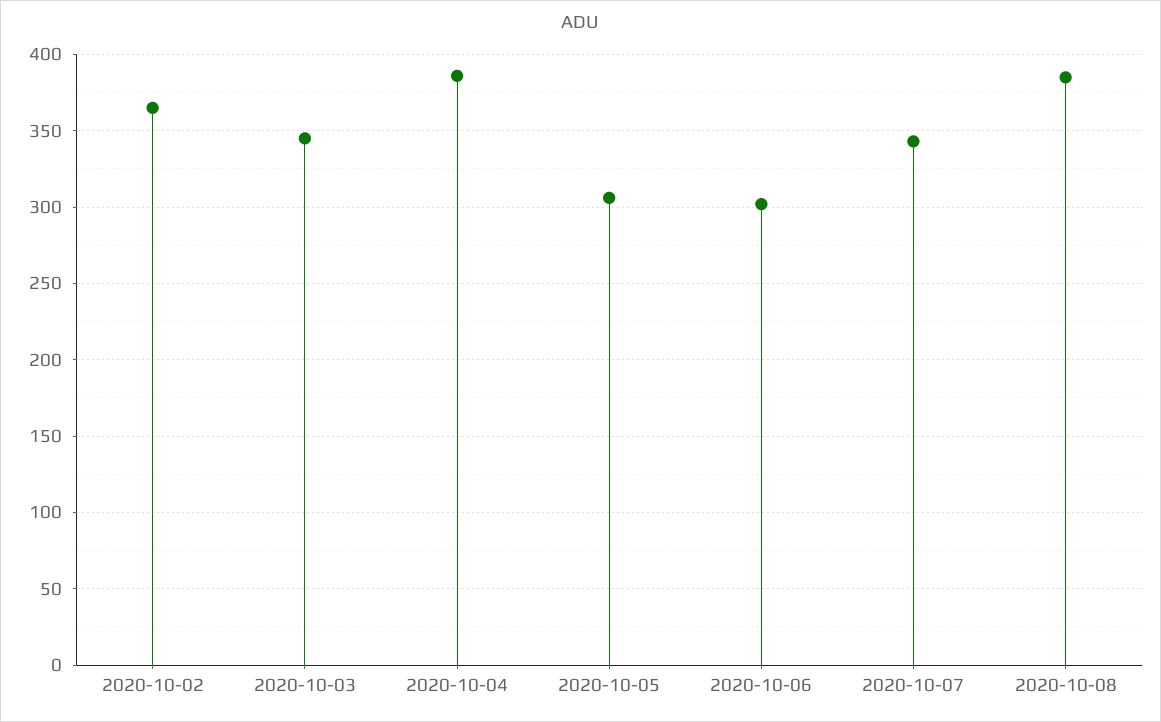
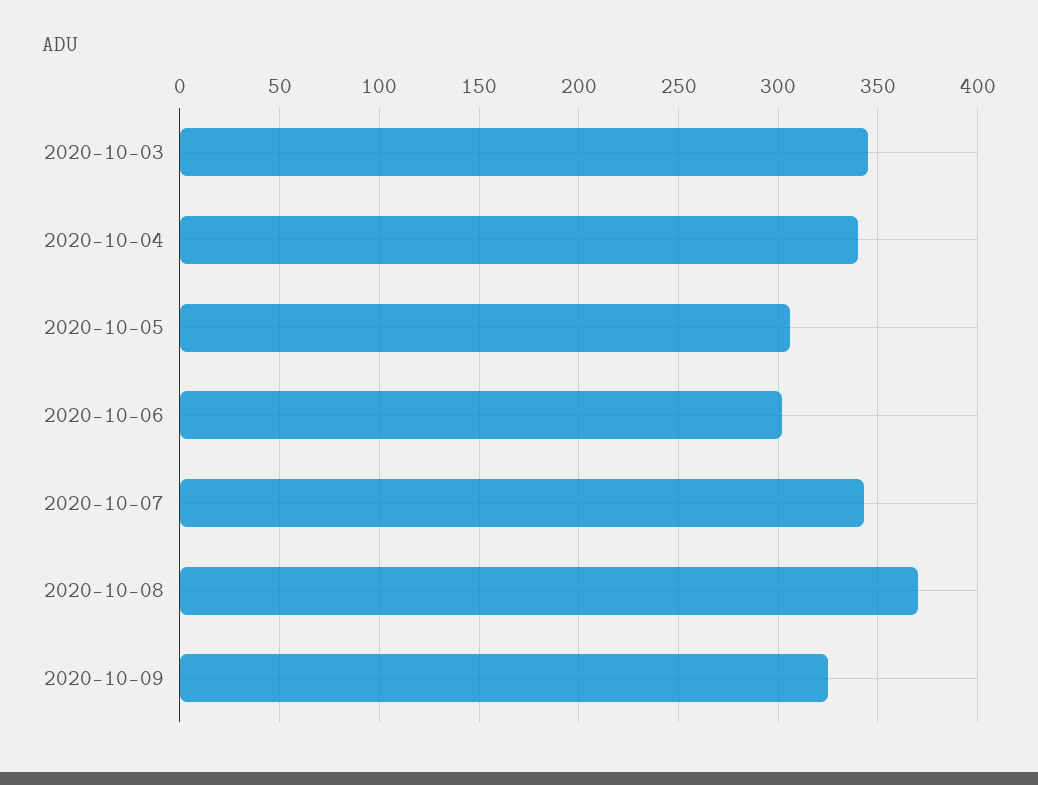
2020-10-02: 365 -> none
2020-10-04: 385 -> 340
2020-10-08: 385 -> 370
2020-10-09: none -> 325

